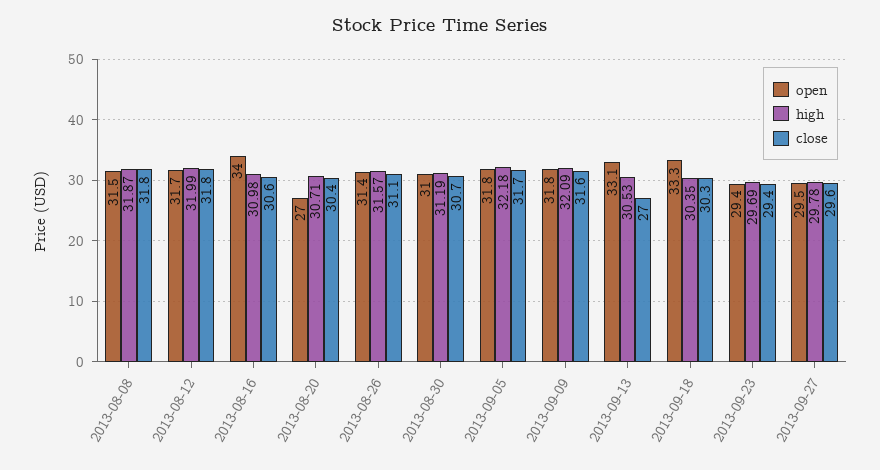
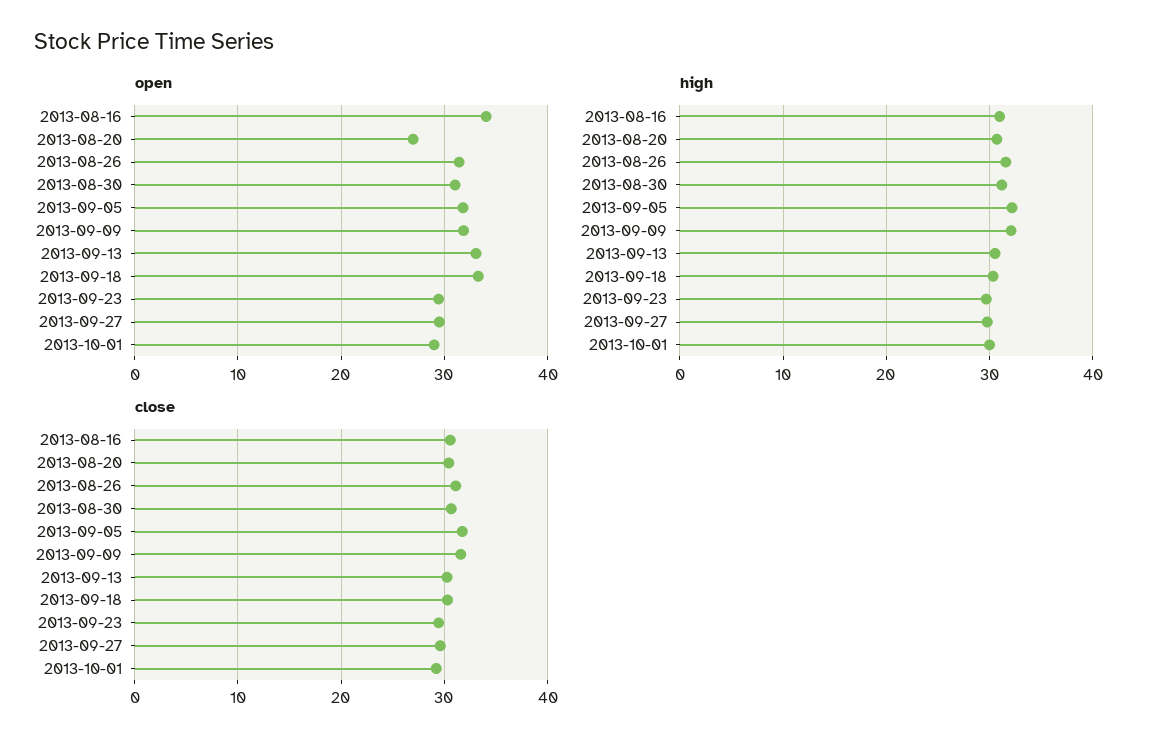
open, 2013-08-08: 31.5 -> none
high, 2013-08-08: 31.87 -> none
close, 2013-08-08: 31.8 -> none
open, 2013-08-12: 31.7 -> none
high, 2013-08-12: 31.99 -> none
close, 2013-08-12: 31.8 -> none
close, 2013-09-13: 27 -> 30
open, 2013-10-01: none -> 29
high, 2013-10-01: none -> 30
close, 2013-10-01: none -> 29

